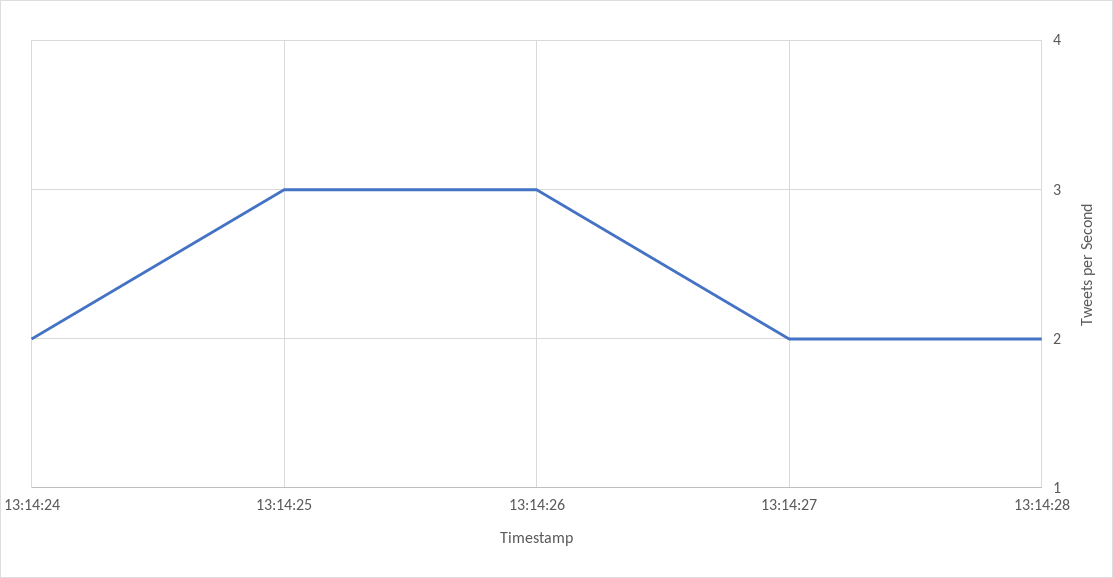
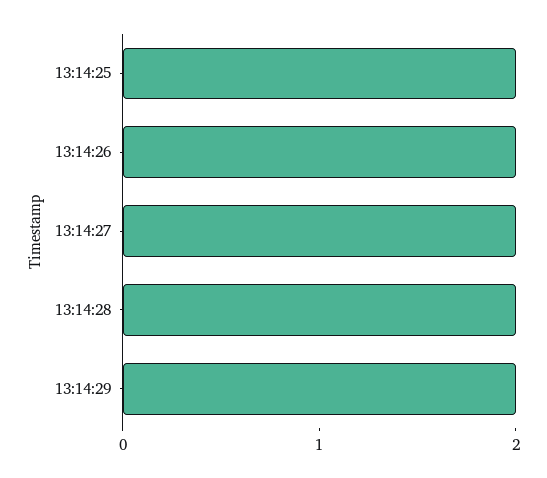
13:14:24: 2 -> none
13:14:25: 3 -> 2
13:14:26: 3 -> 2
13:14:29: none -> 2

